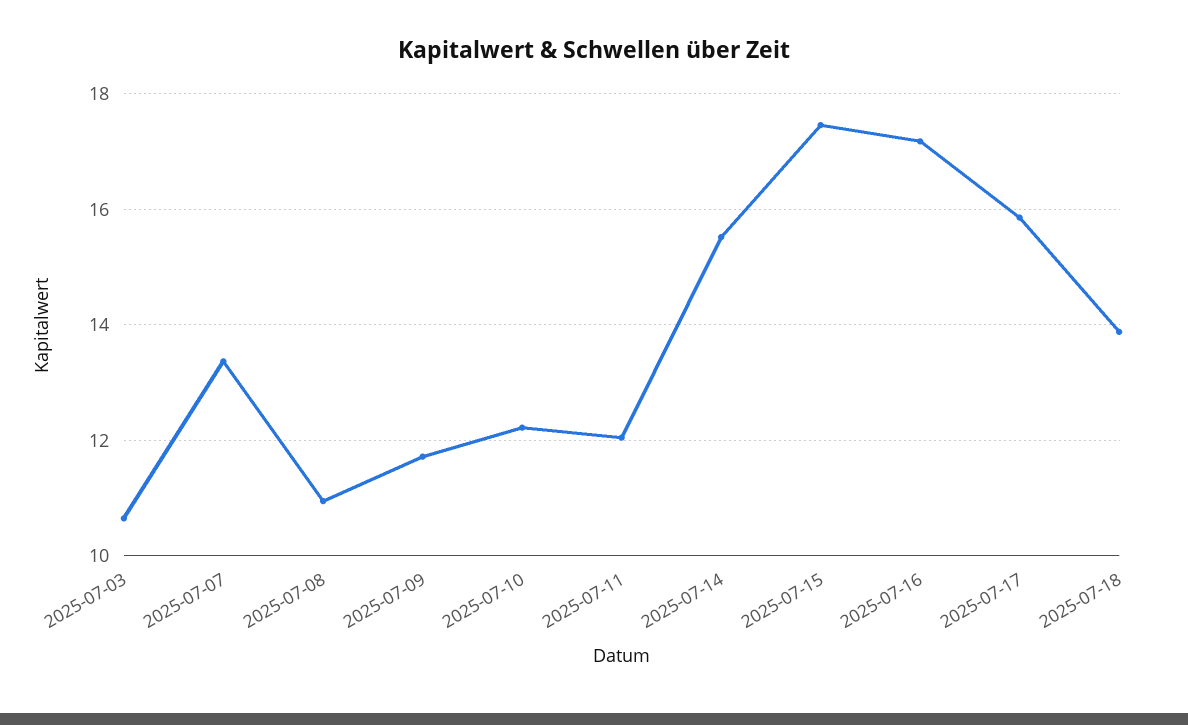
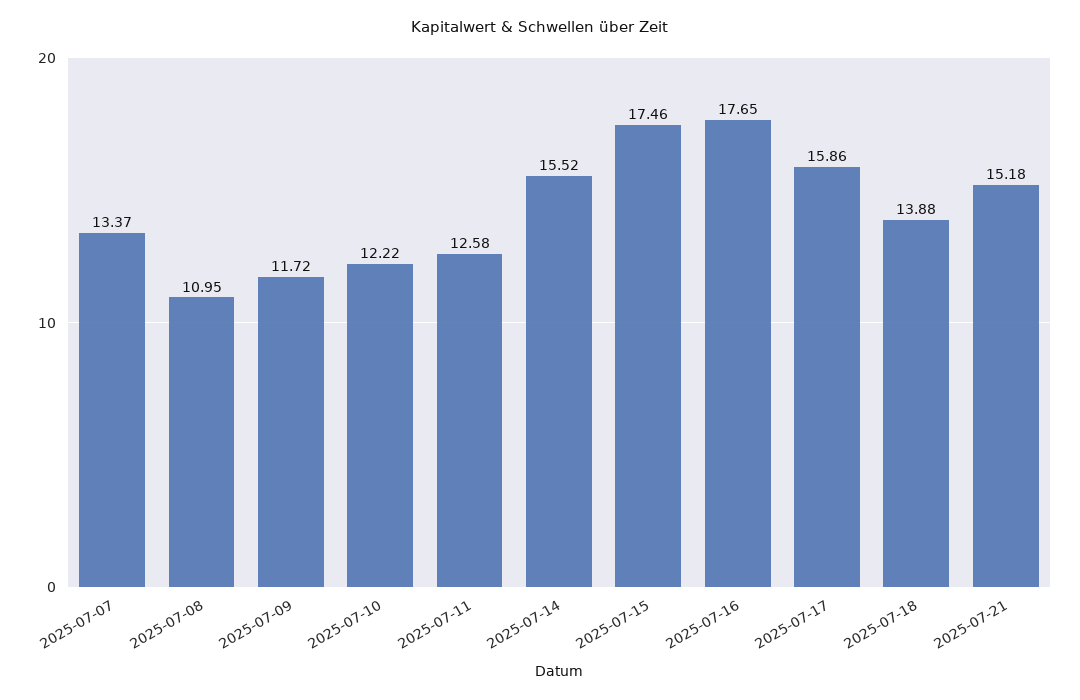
2025-07-03: 10.6 -> none
2025-07-11: 12 -> 12.58
2025-07-16: 17.2 -> 17.65
2025-07-21: none -> 15.18

